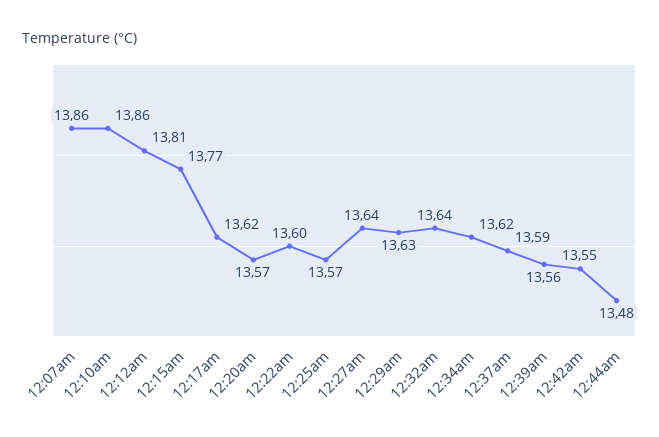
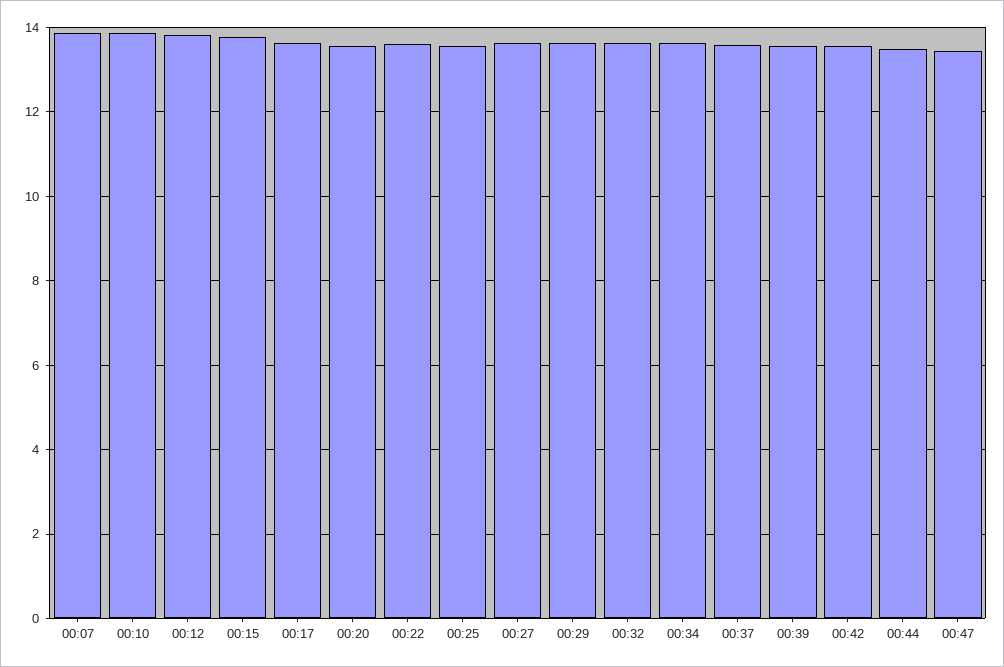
00:47: none -> 13.4

